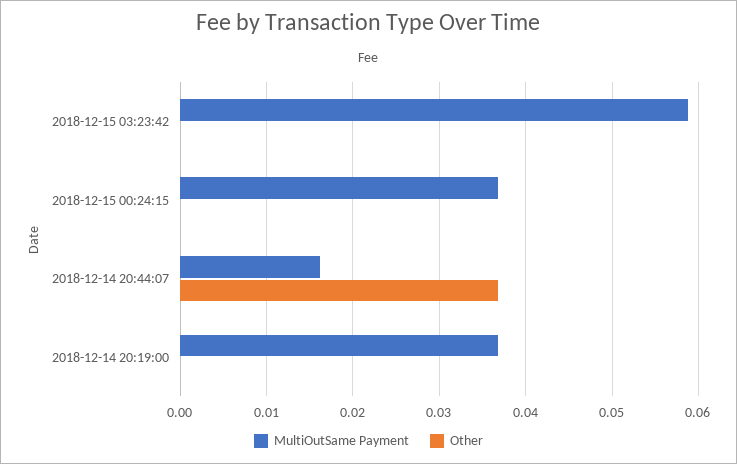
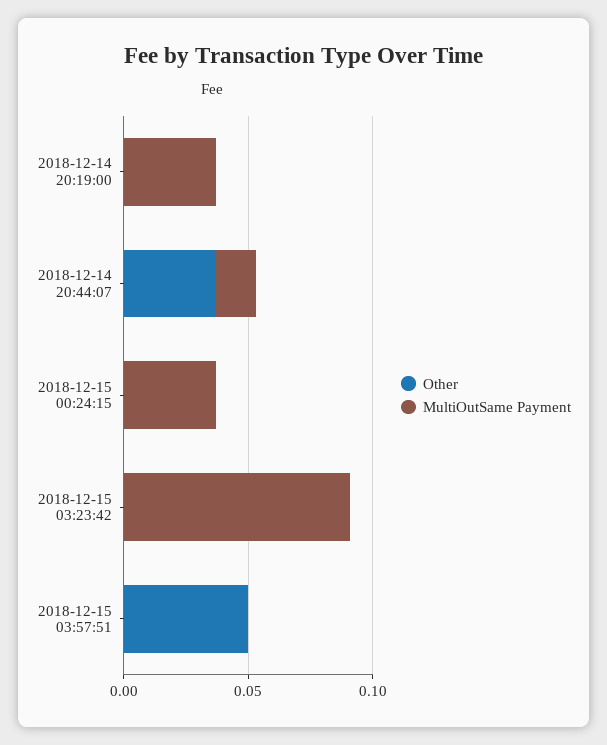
MultiOutSame Payment, 2018-12-15 03:23:42: 0.059 -> 0.09
Other, 2018-12-15 03:57:51: none -> 0.05
MultiOutSame Payment, 2018-12-15 03:57:51: none -> 0

